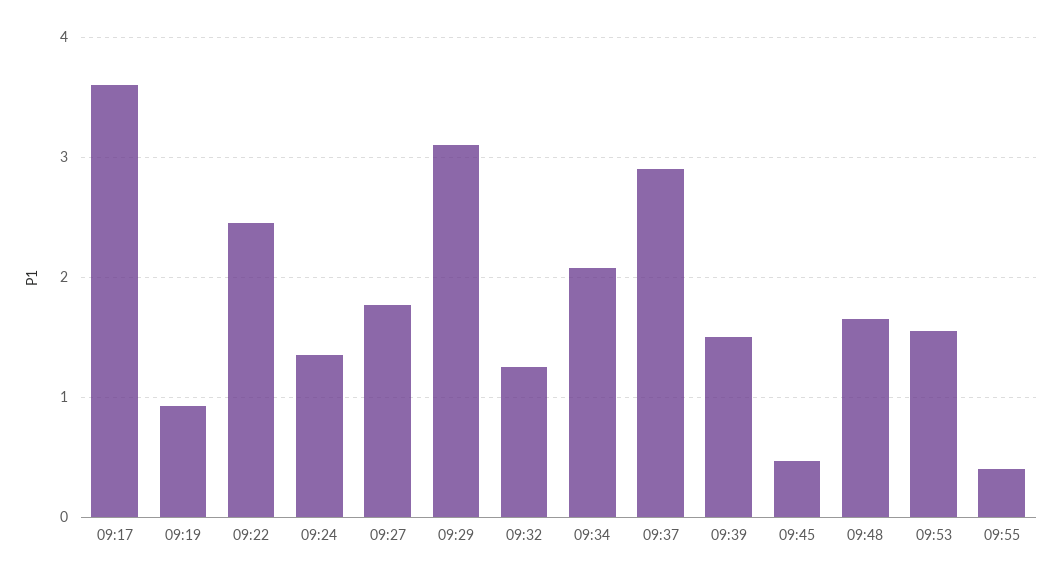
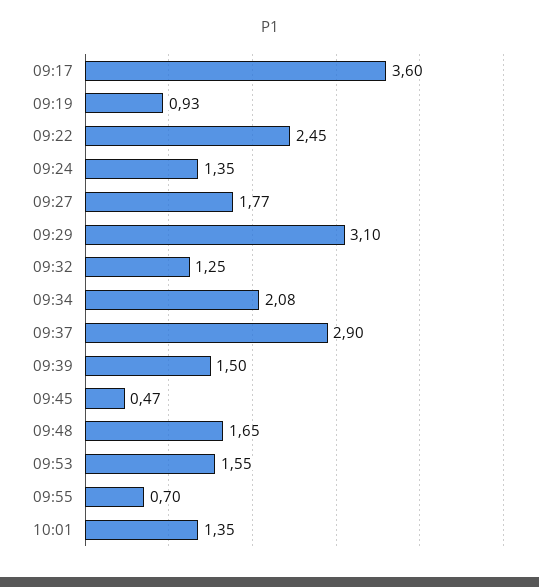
09:55: 0.4 -> 0.7
10:01: none -> 1.35

